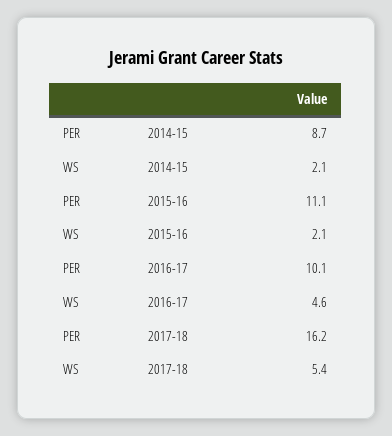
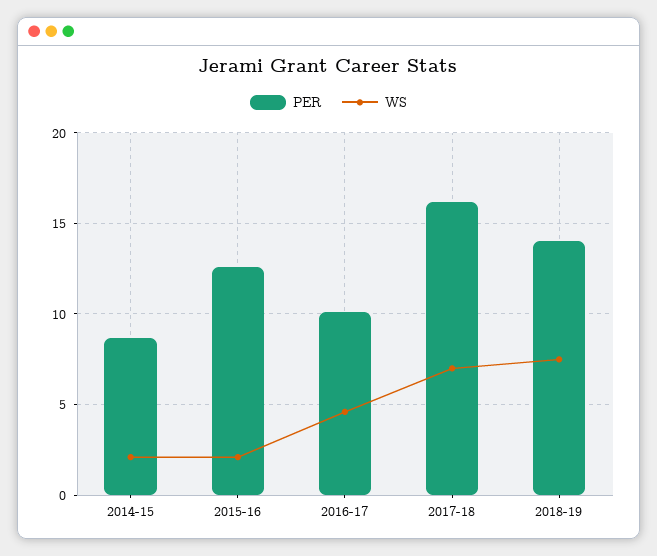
PER, 2015-16: 11.1 -> 12.5
WS, 2017-18: 5.4 -> 7
PER, 2018-19: none -> 14
WS, 2018-19: none -> 7.5

